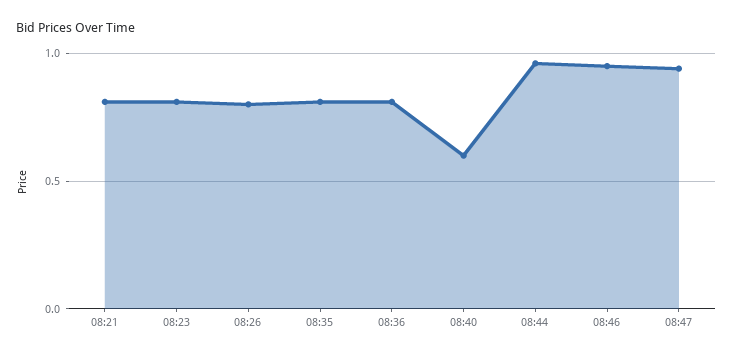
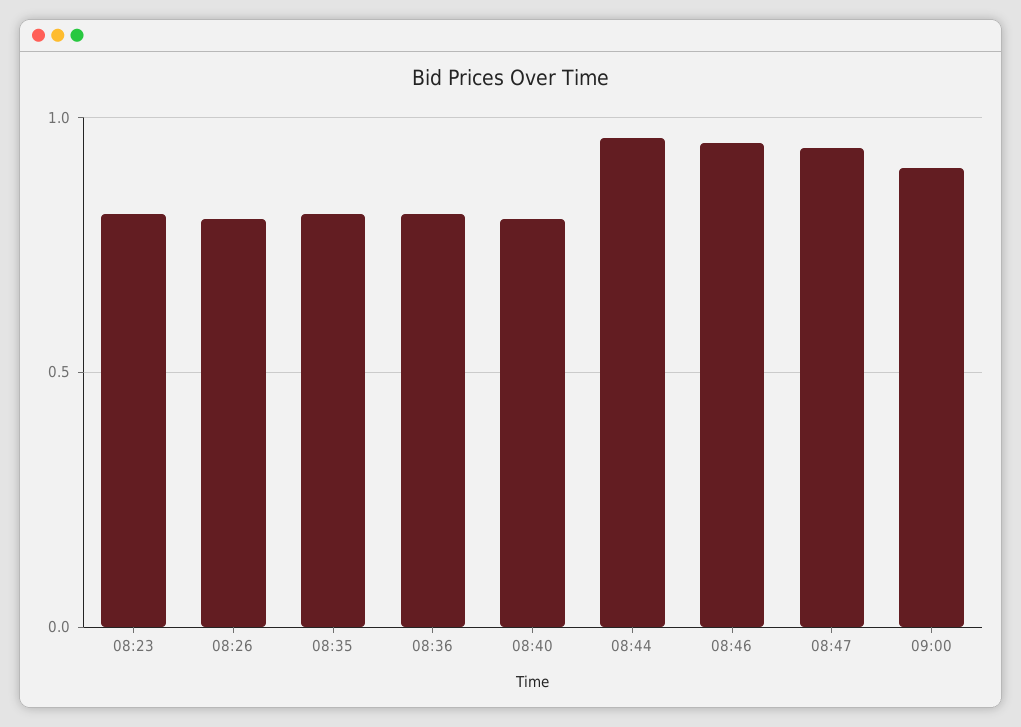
08:21: 0.8 -> none
08:40: 0.6 -> 0.8
09:00: none -> 0.9

